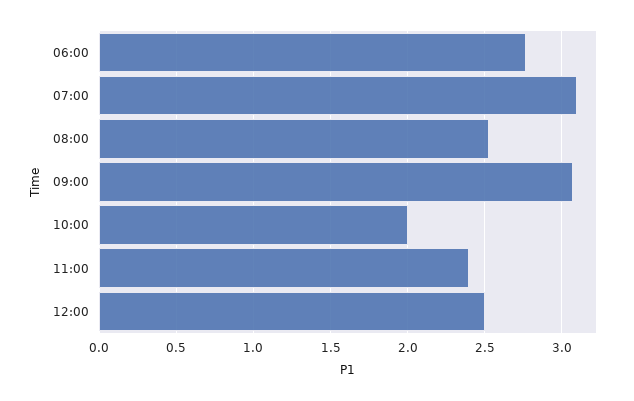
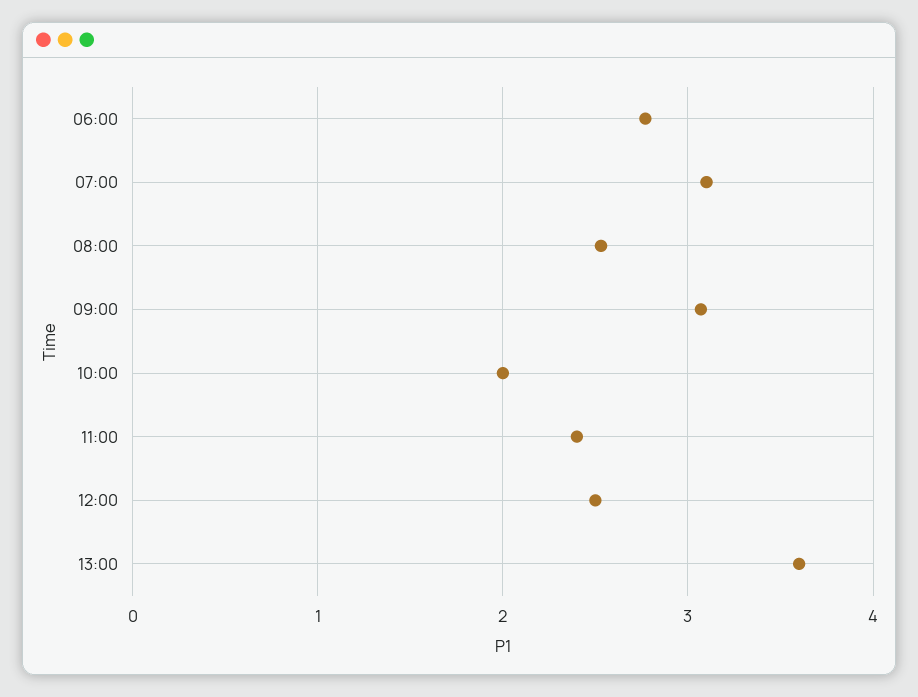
13:00: none -> 3.6

